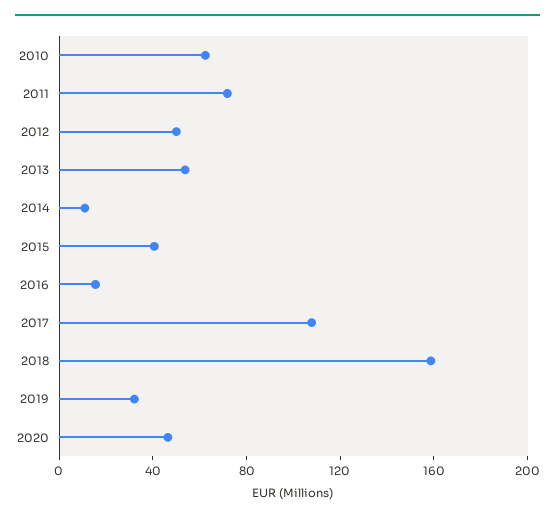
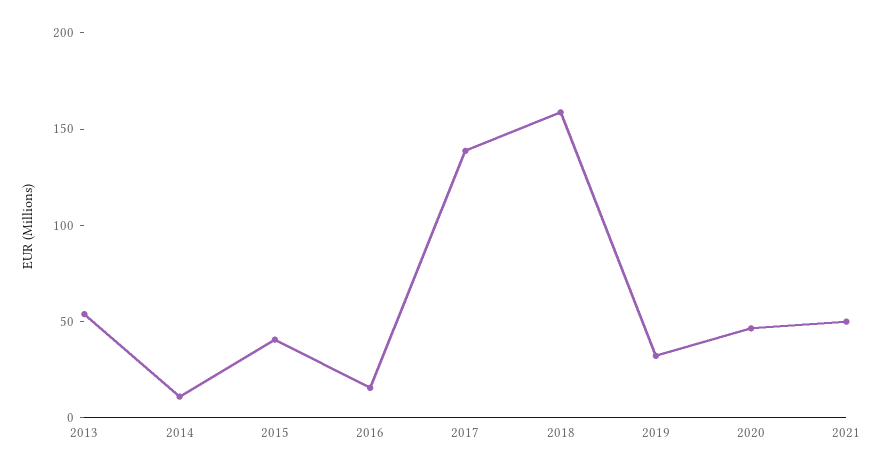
2010: 60 -> none
2011: 70 -> none
2012: 50 -> none
2017: 110 -> 140
2021: none -> 50

